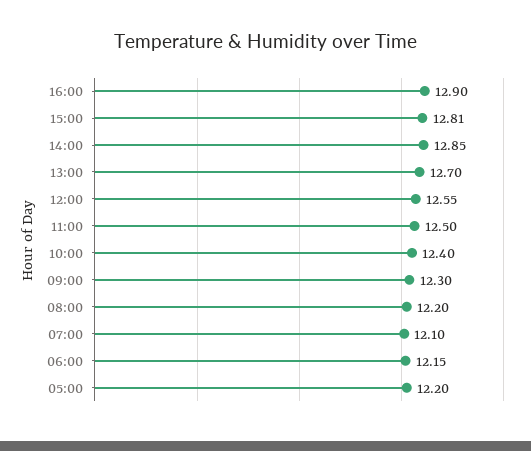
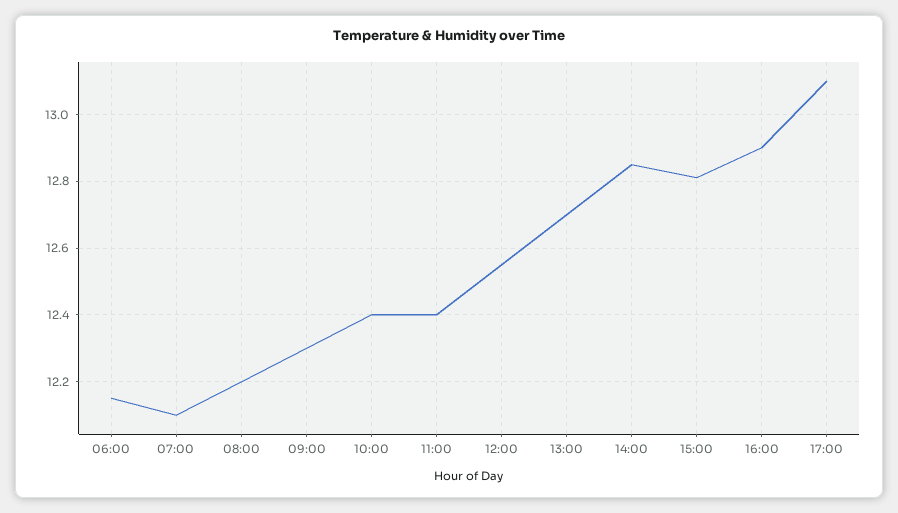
11:00: 12.5 -> 12.4
05:00: 12.2 -> none
17:00: none -> 13.1

